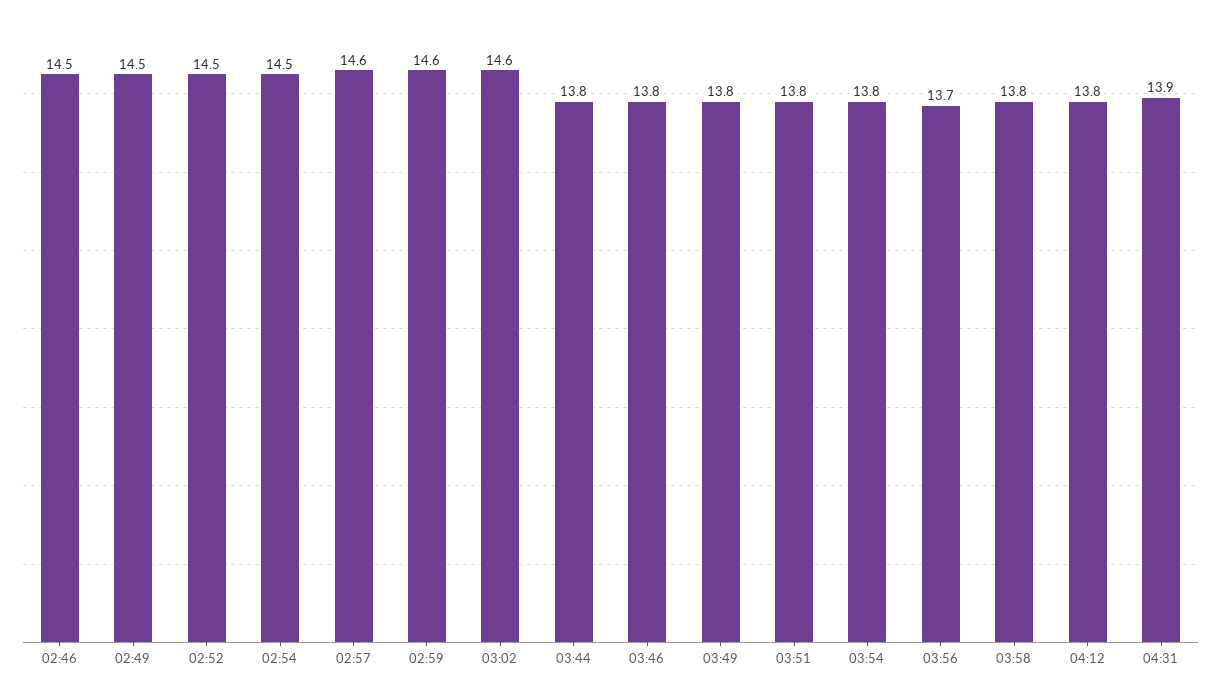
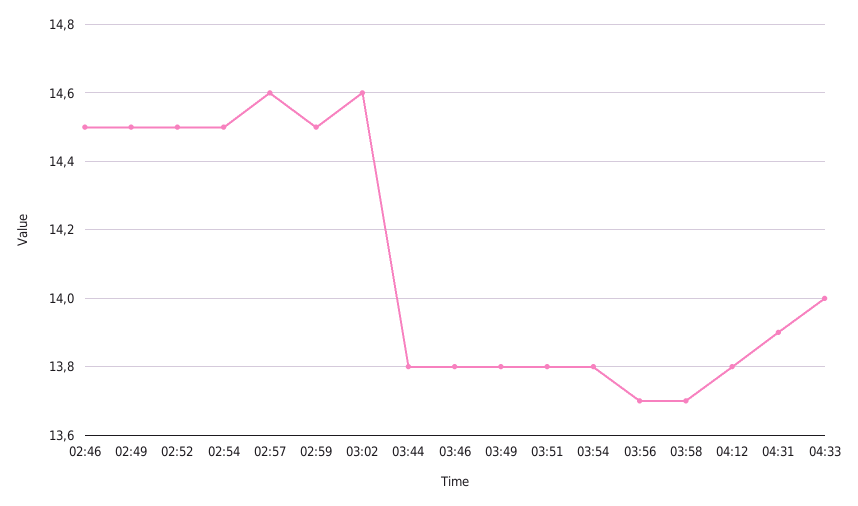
02:59: 14.6 -> 14.5
03:58: 13.8 -> 13.7
04:33: none -> 14

